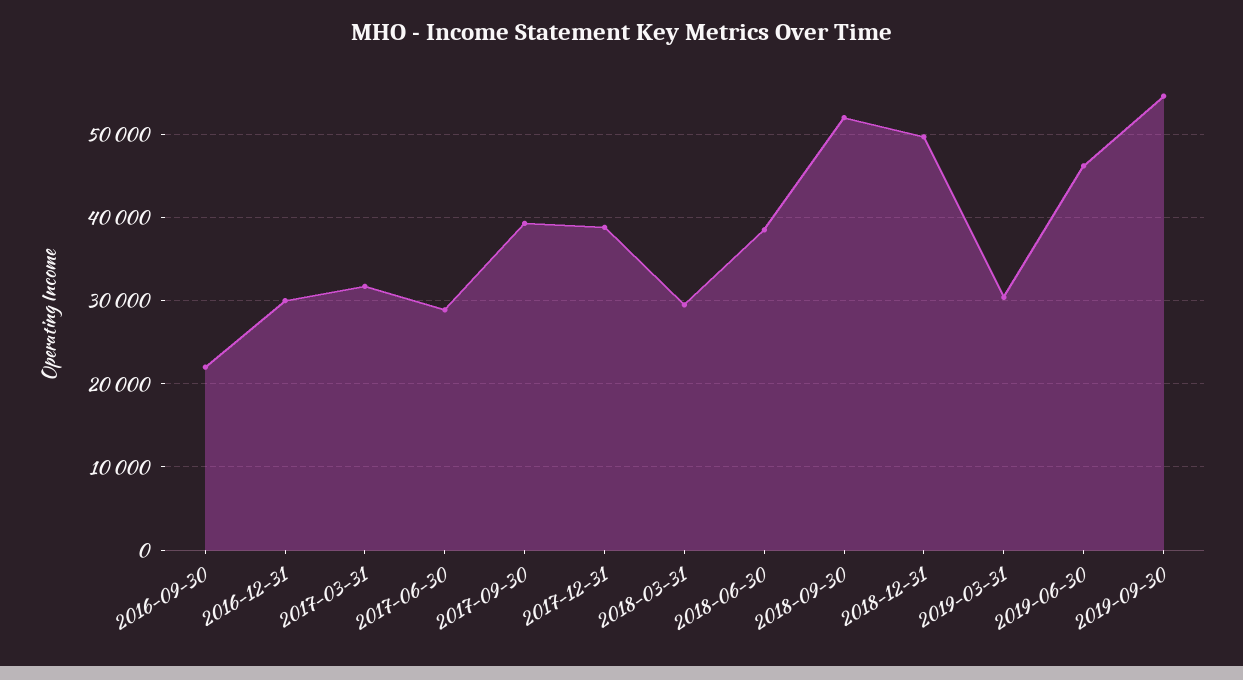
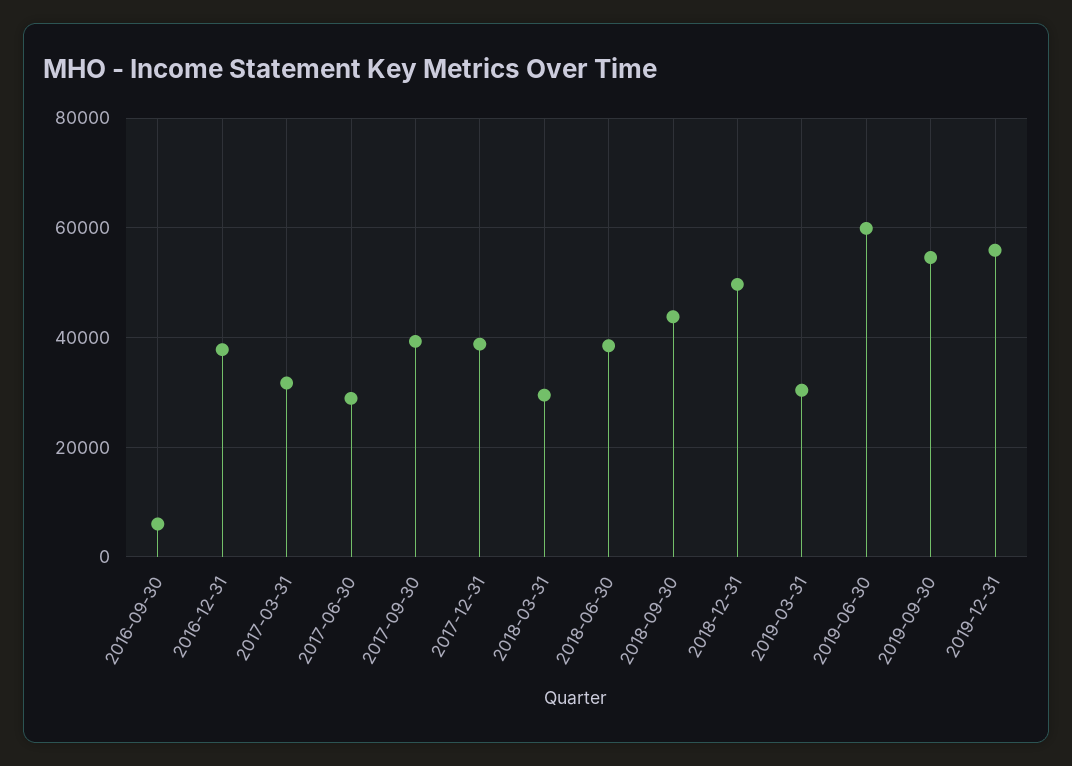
2016-09-30: 22000 -> 6000
2016-12-31: 30000 -> 38000
2018-09-30: 52000 -> 44000
2019-06-30: 46000 -> 60000
2019-12-31: none -> 56000

